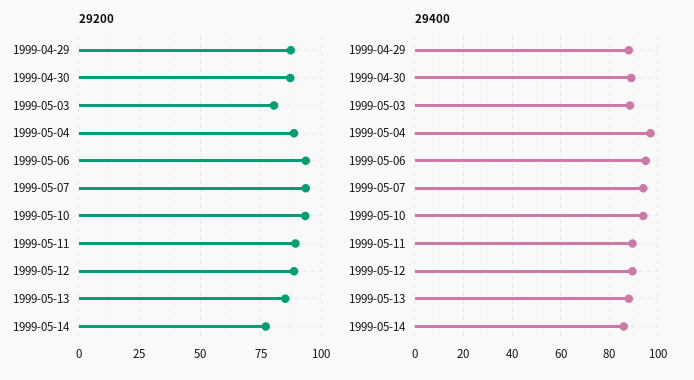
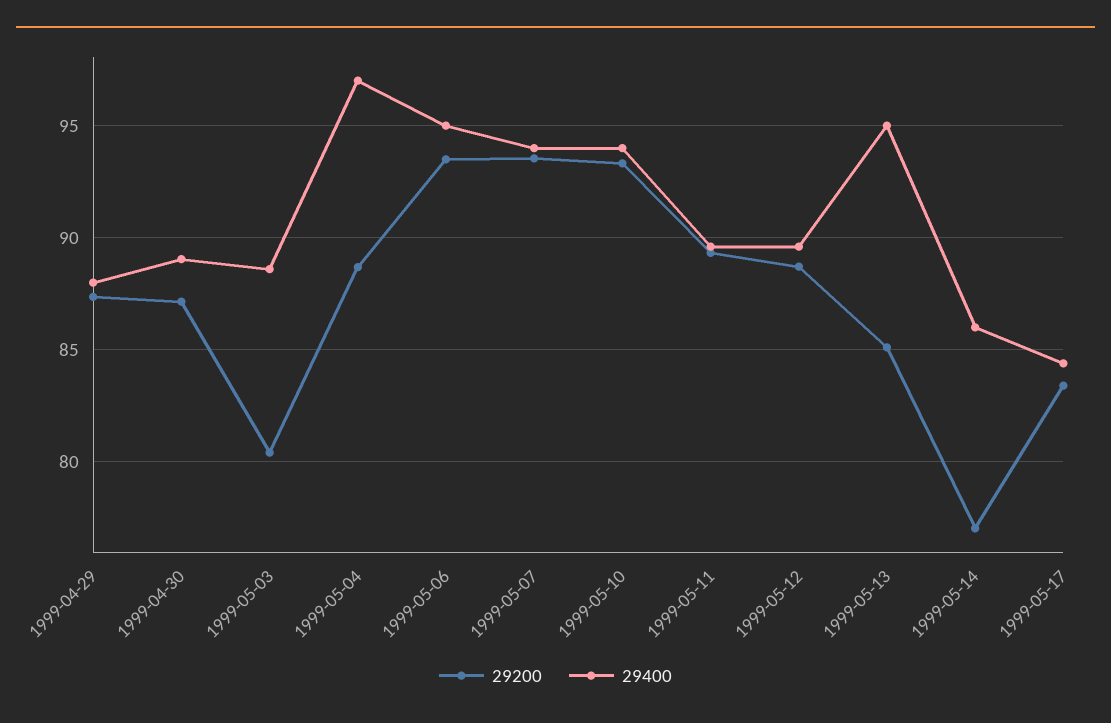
29400, 1999-05-13: 87.5 -> 95
29200, 1999-05-17: none -> 83.5
29400, 1999-05-17: none -> 84.5

